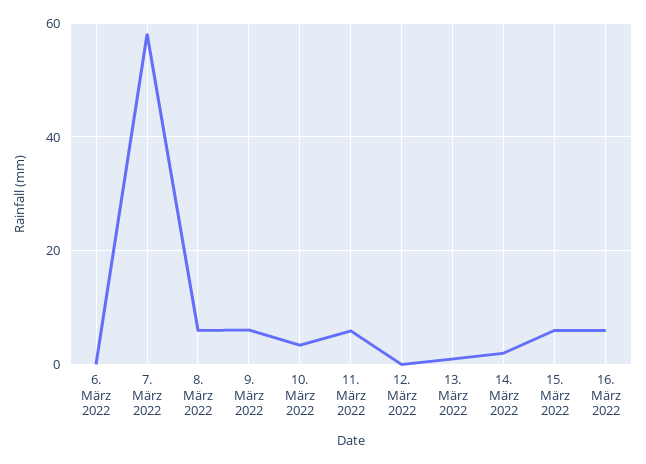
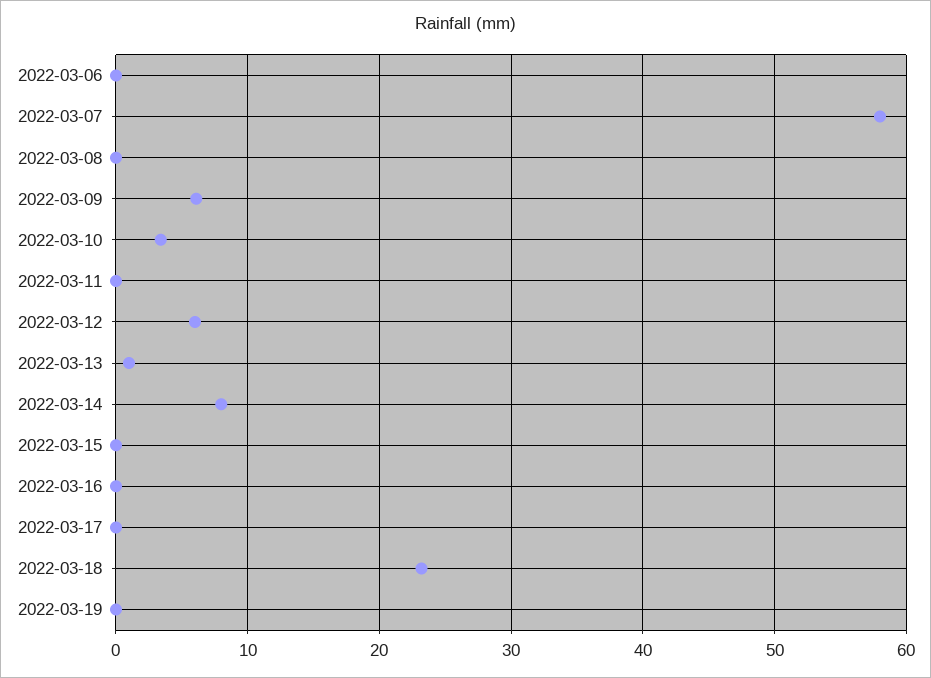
8. März 2022: 6 -> 0
11. März 2022: 6 -> 0
12. März 2022: 0 -> 6
14. März 2022: 2 -> 8
15. März 2022: 6 -> 0
16. März 2022: 6 -> 0
2022-03-17: none -> 0
2022-03-18: none -> 23
2022-03-19: none -> 0

